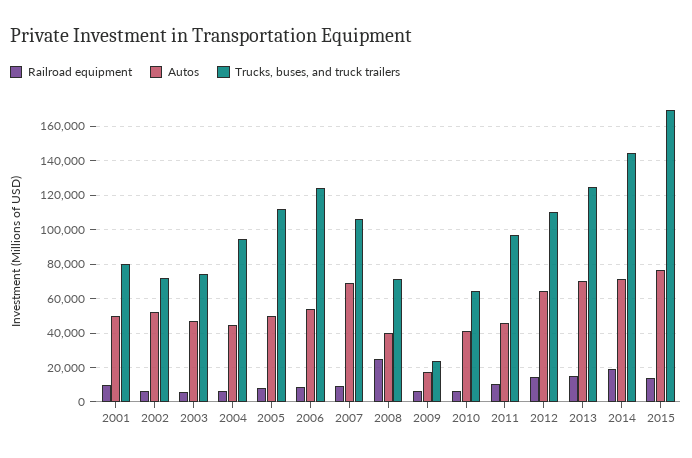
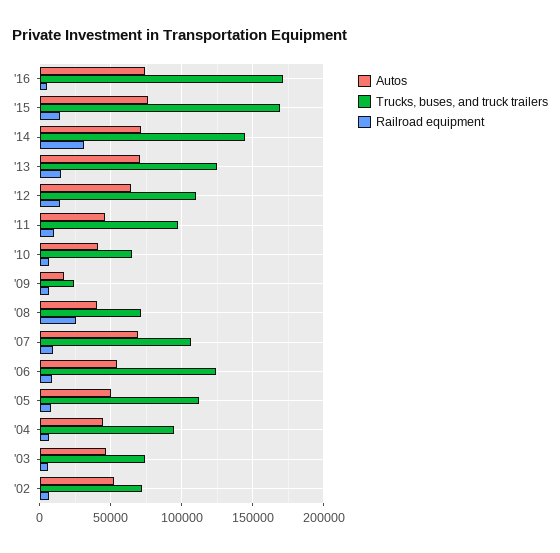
Railroad equipment, 2001: 10000 -> none
Autos, 2001: 50000 -> none
Trucks, buses, and truck trailers, 2001: 80000 -> none
Railroad equipment, 2014: 20000 -> 30000
Autos, '16: none -> 75000
Trucks, buses, and truck trailers, '16: none -> 170000
Railroad equipment, '16: none -> 5000

